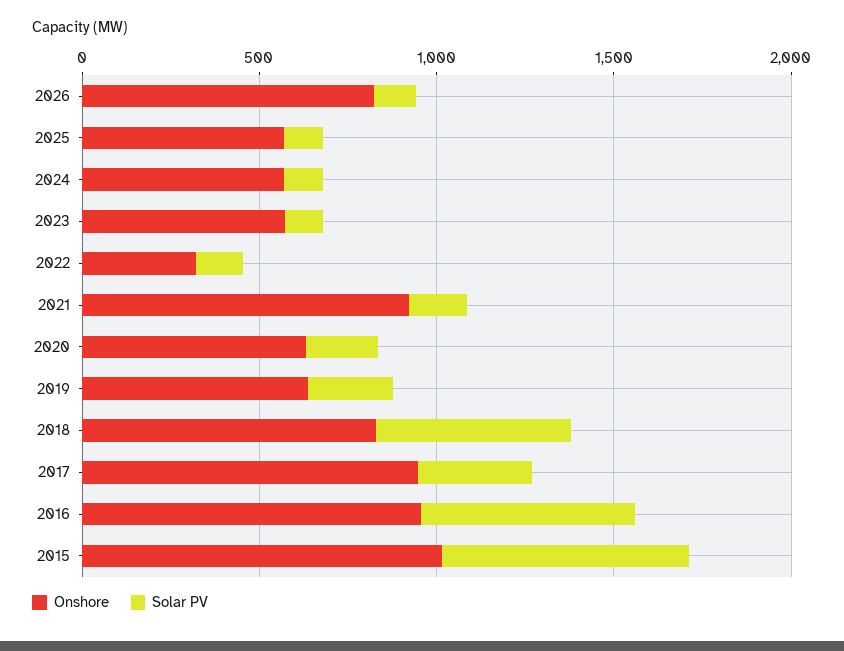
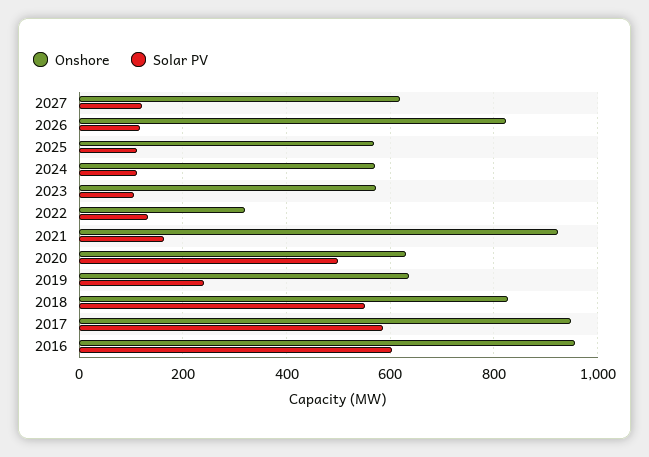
Solar PV, 2020: 200 -> 500
Solar PV, 2017: 300 -> 580
Onshore, 2015: 1000 -> none
Solar PV, 2015: 700 -> none
Onshore, 2027: none -> 620
Solar PV, 2027: none -> 120

